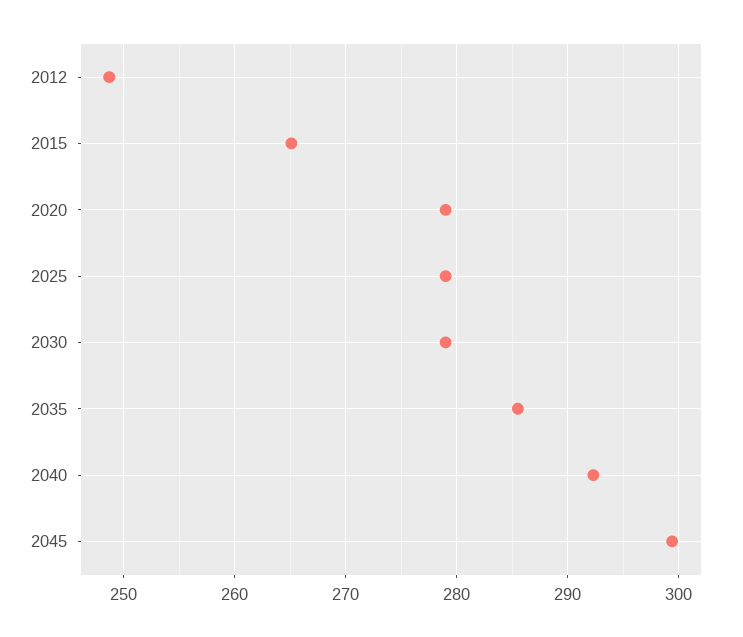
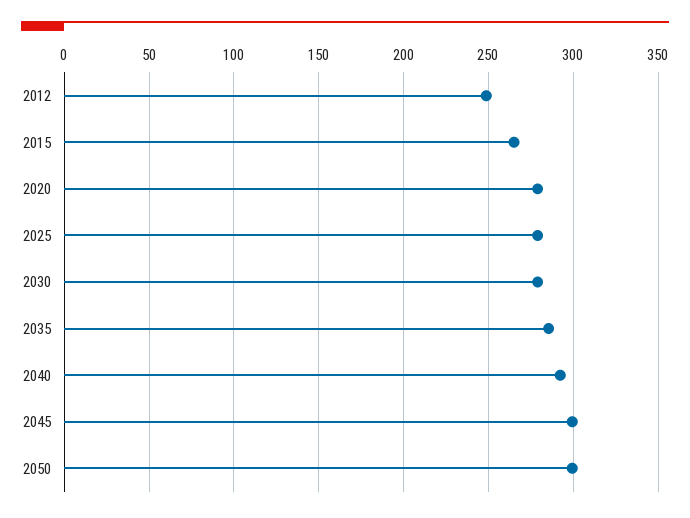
2050: none -> 300

